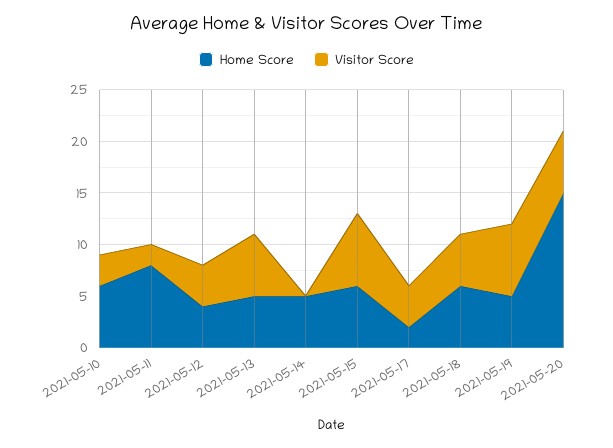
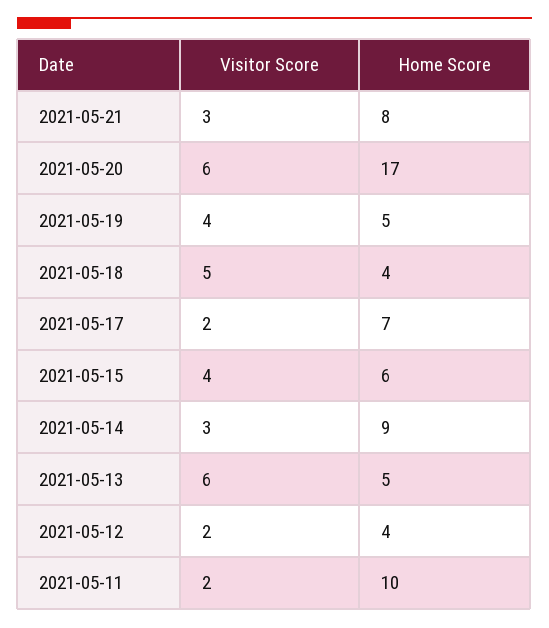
Home Score, 2021-05-10: 6 -> none
Visitor Score, 2021-05-10: 3 -> none
Home Score, 2021-05-11: 8 -> 10
Visitor Score, 2021-05-12: 4 -> 2
Home Score, 2021-05-14: 5 -> 9
Visitor Score, 2021-05-14: 0 -> 3
Visitor Score, 2021-05-15: 7 -> 4
Home Score, 2021-05-17: 2 -> 7
Visitor Score, 2021-05-17: 4 -> 2
Home Score, 2021-05-18: 6 -> 4
Visitor Score, 2021-05-19: 7 -> 4
Home Score, 2021-05-20: 15 -> 17
Visitor Score, 2021-05-21: none -> 3
Home Score, 2021-05-21: none -> 8

